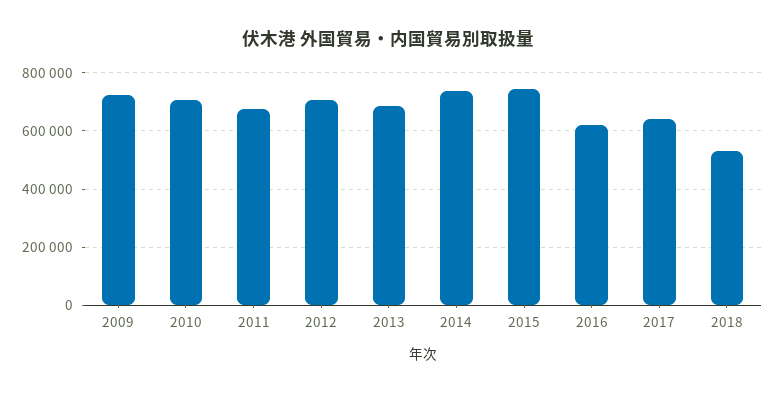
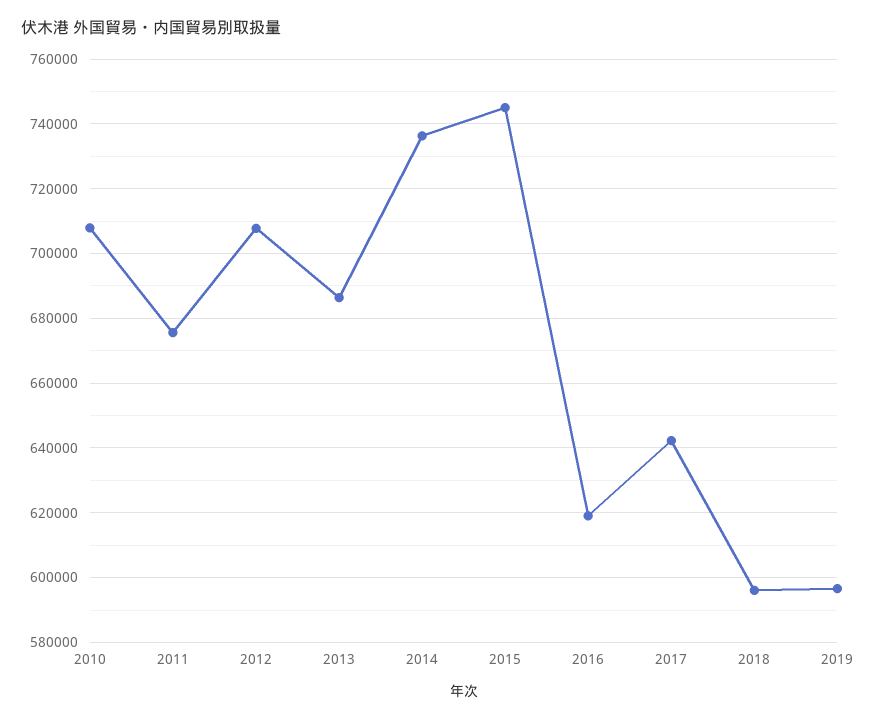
2009: 725000 -> none
2018: 525000 -> 596000
2019: none -> 596000

